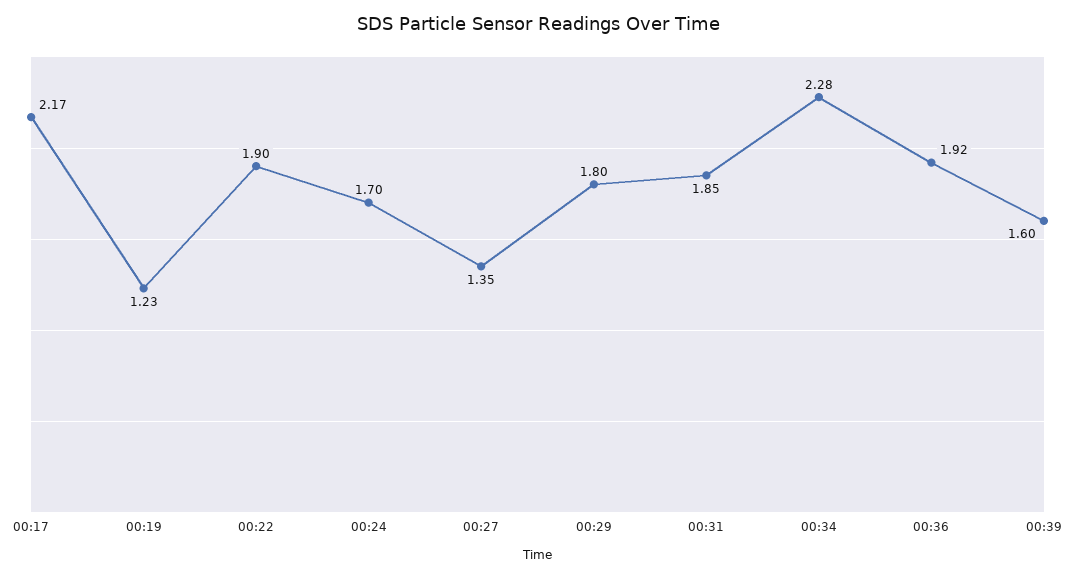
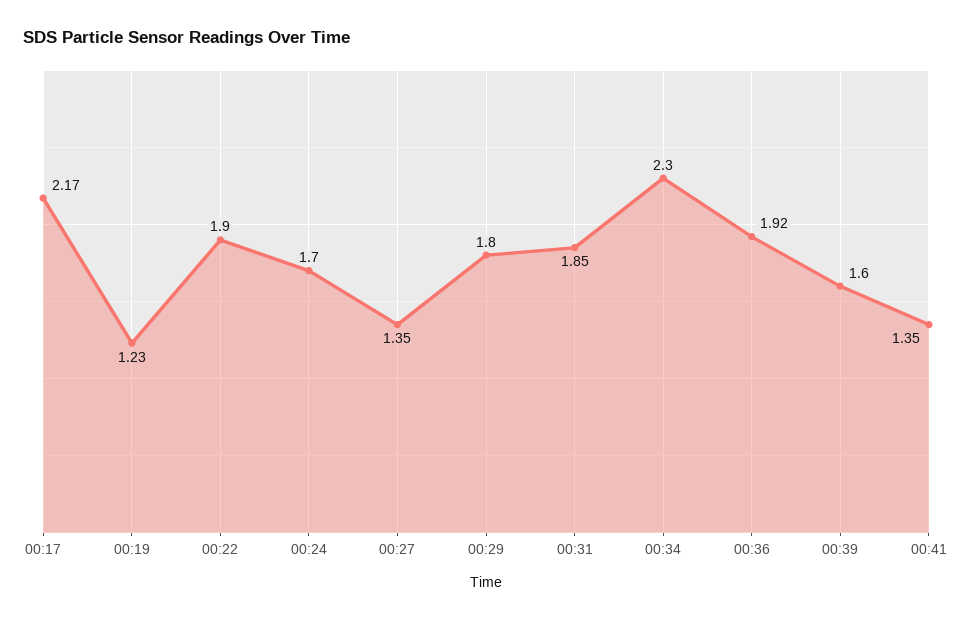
00:34: 2.28 -> 2.3
00:41: none -> 1.35

